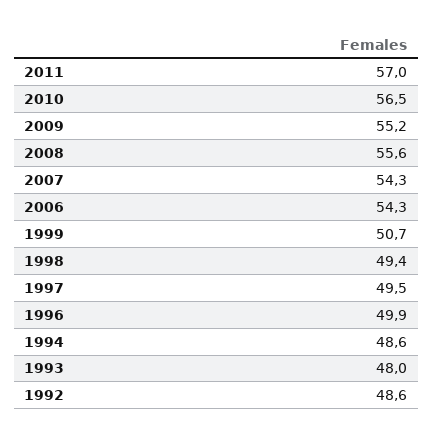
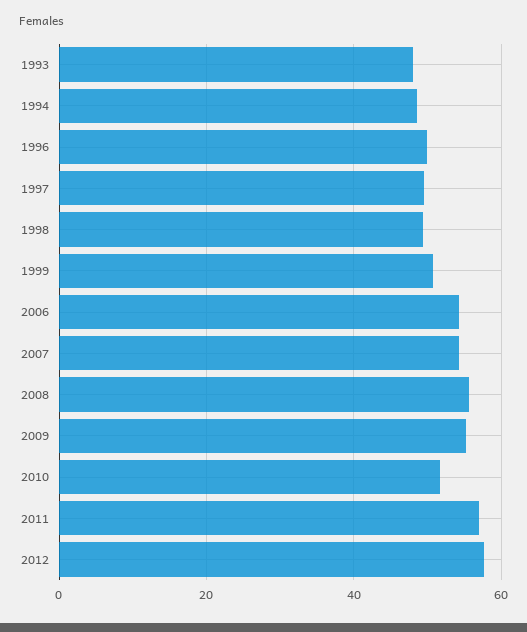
2010: 56.5 -> 52
1992: 48.6 -> none
2012: none -> 58

